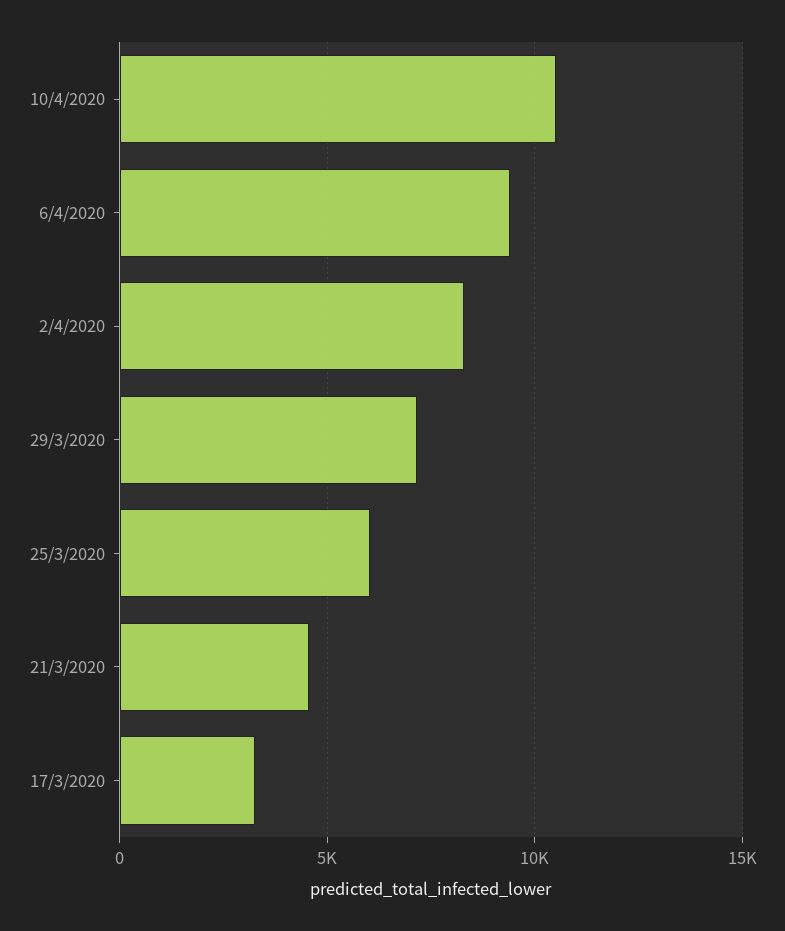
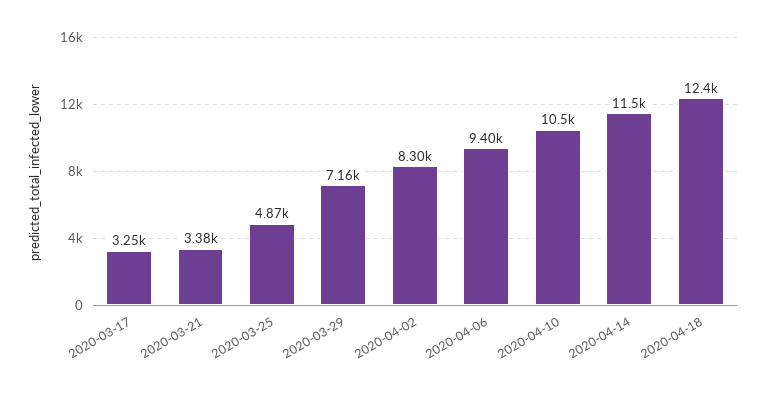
25/3/2020: 6000 -> 4870
21/3/2020: 4500 -> 3380
2020-04-14: none -> 11500
2020-04-18: none -> 12400

